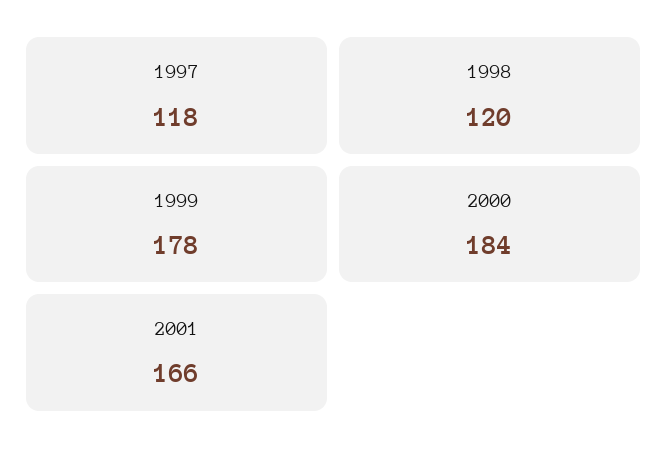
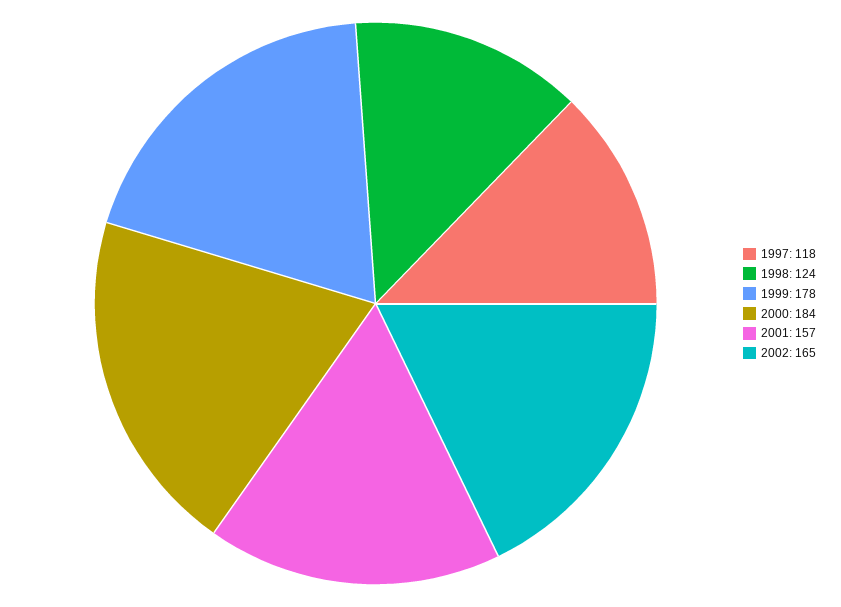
1998: 120 -> 124
2001: 166 -> 157
2002: none -> 165

